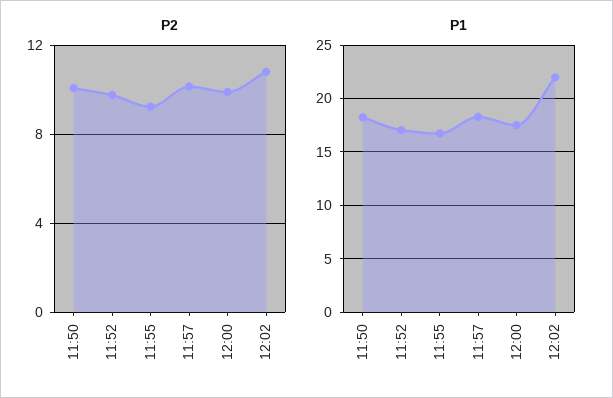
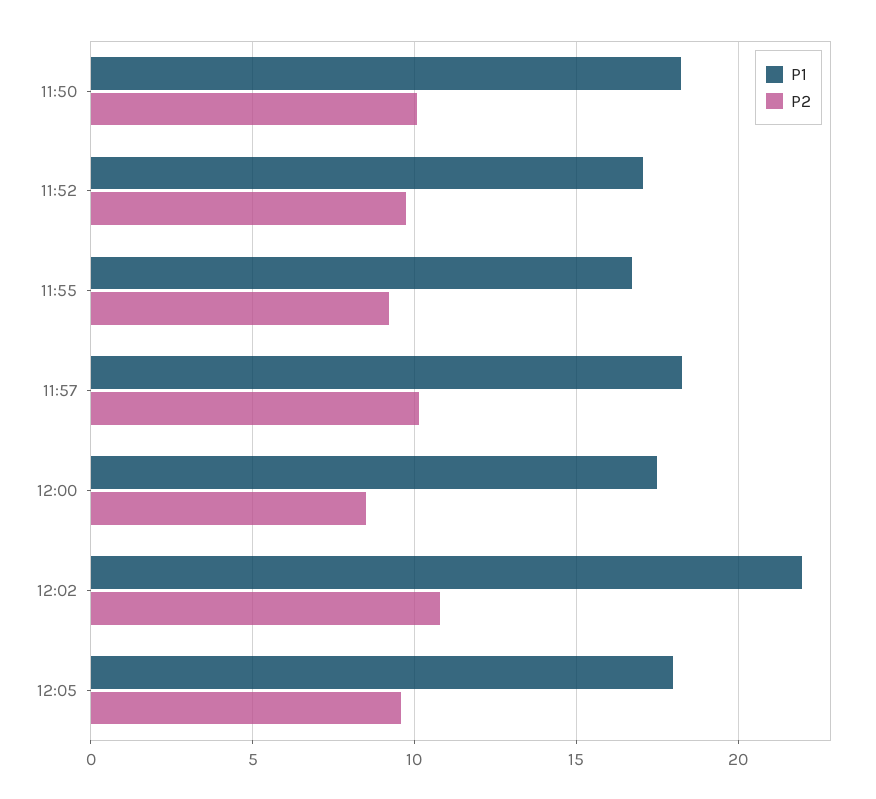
P2, 12:00: 10 -> 8.5
P1, 12:05: none -> 18
P2, 12:05: none -> 9.5

